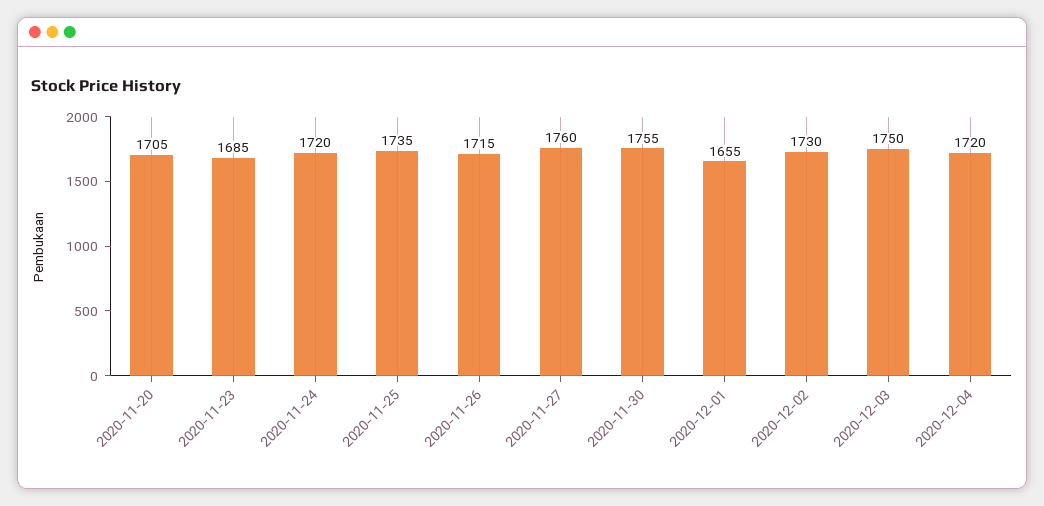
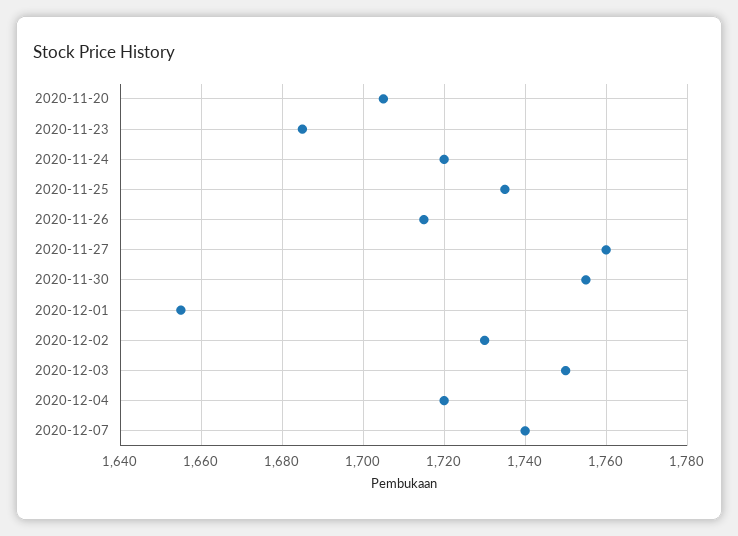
2020-12-07: none -> 1740

